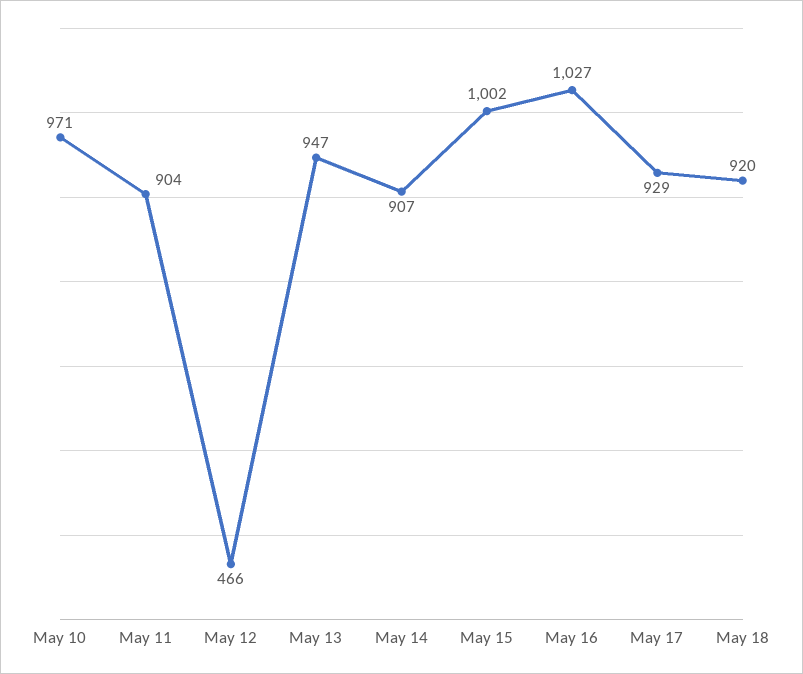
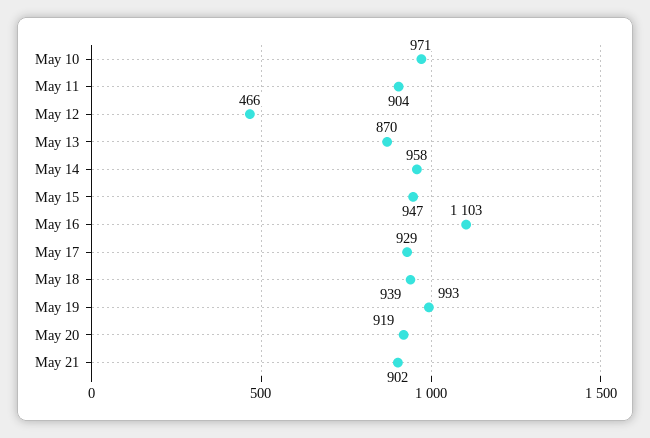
May 13: 947 -> 870
May 14: 907 -> 958
May 15: 1002 -> 947
May 16: 1027 -> 1103
May 18: 920 -> 939
May 19: none -> 993
May 20: none -> 919
May 21: none -> 902

